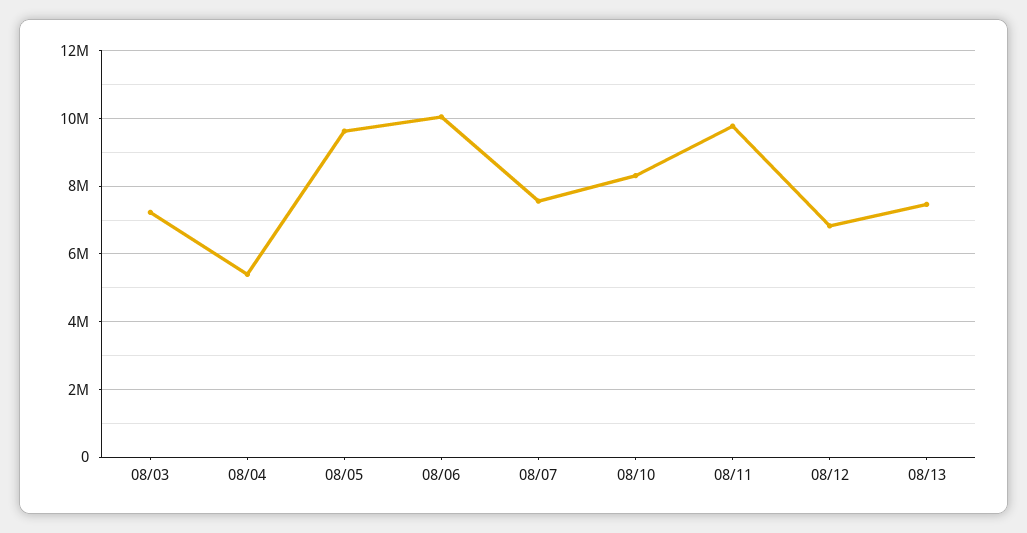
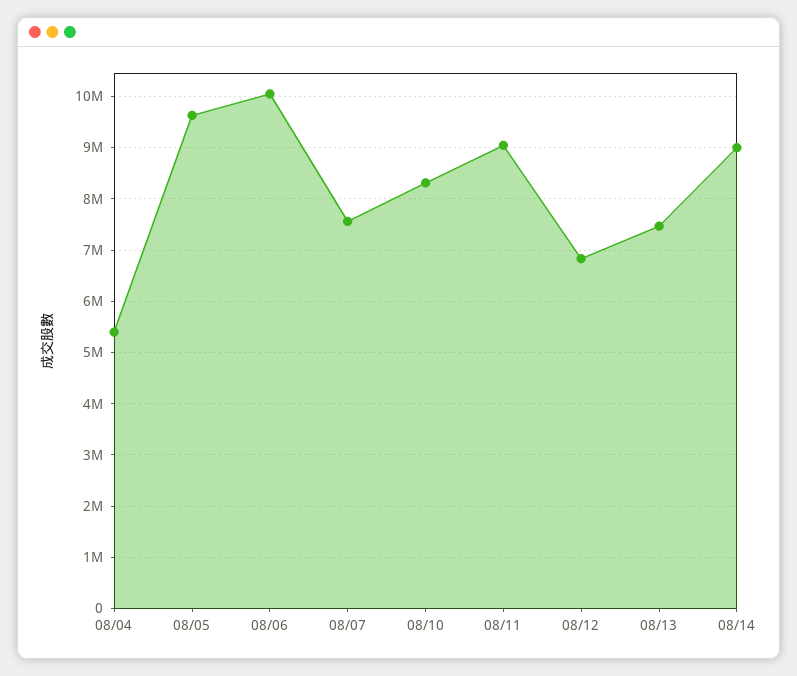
08/03: 7200000 -> none
08/11: 9800000 -> 9000000
08/14: none -> 9000000

